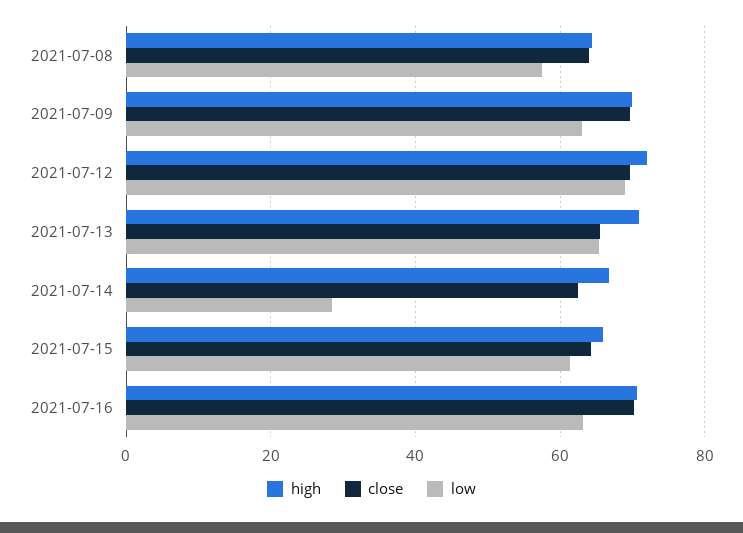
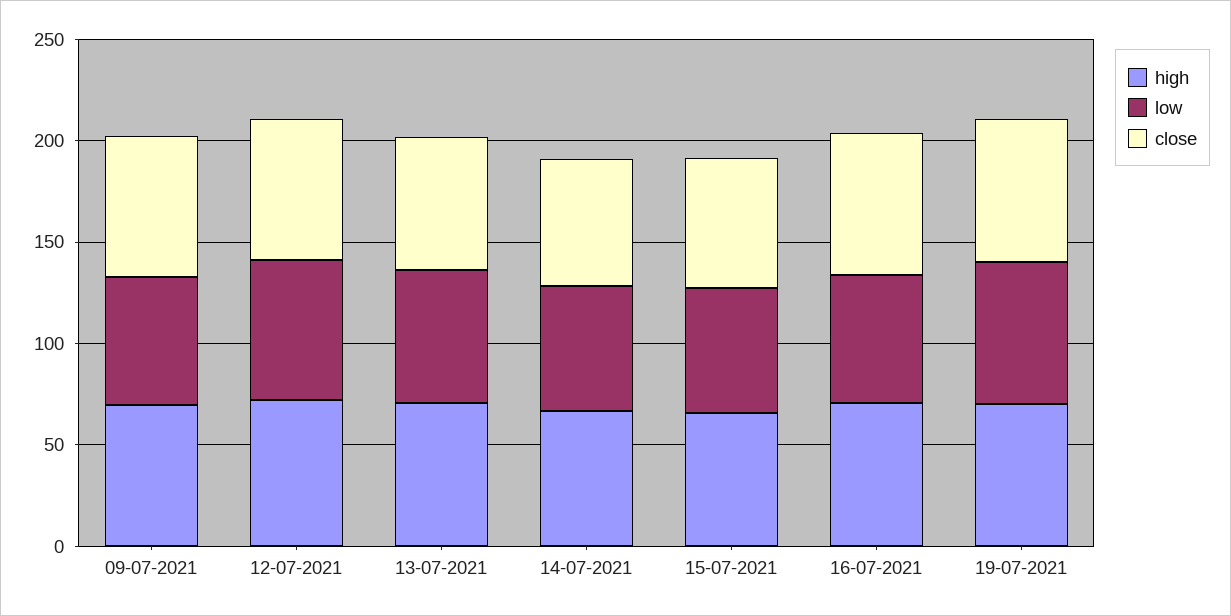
high, 2021-07-08: 64 -> none
close, 2021-07-08: 64 -> none
low, 2021-07-08: 58 -> none
low, 2021-07-14: 28 -> 60
high, 19-07-2021: none -> 70
low, 19-07-2021: none -> 70
close, 19-07-2021: none -> 70

